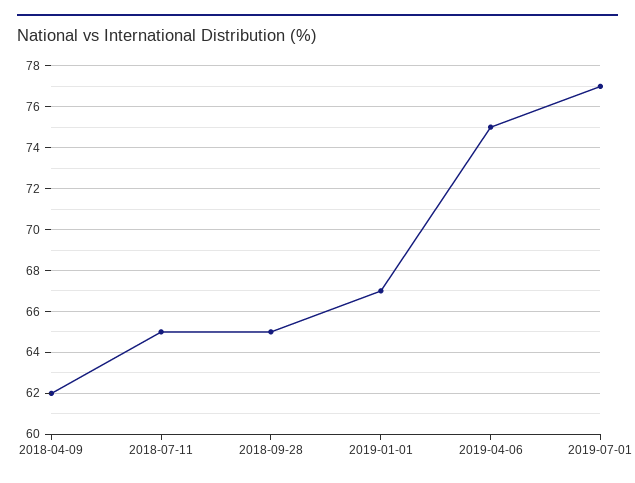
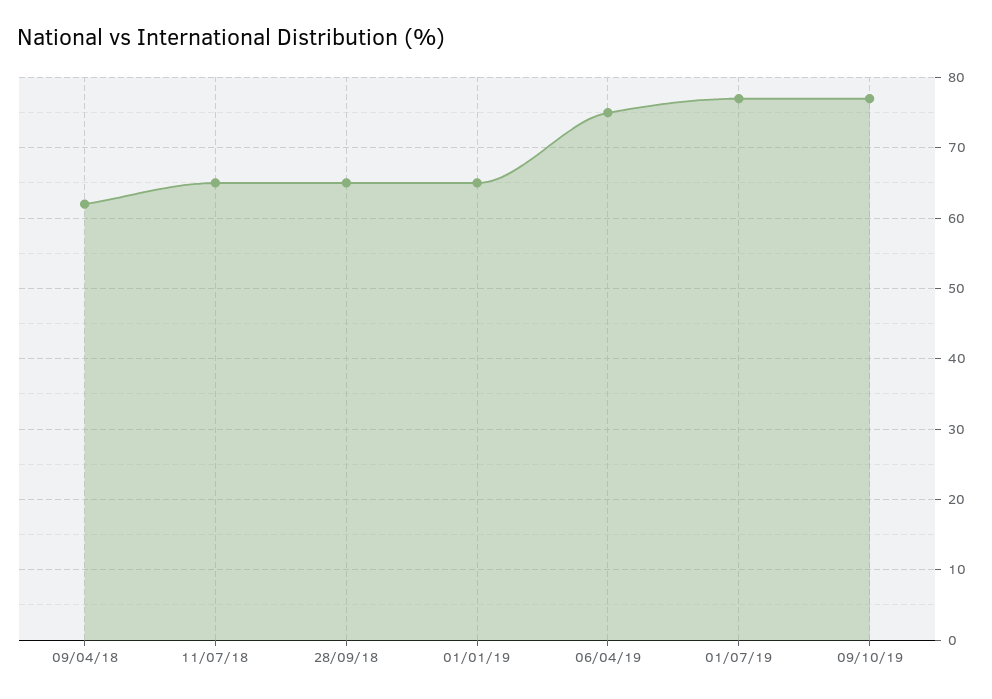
2019-01-01: 67 -> 65
09/10/19: none -> 77

